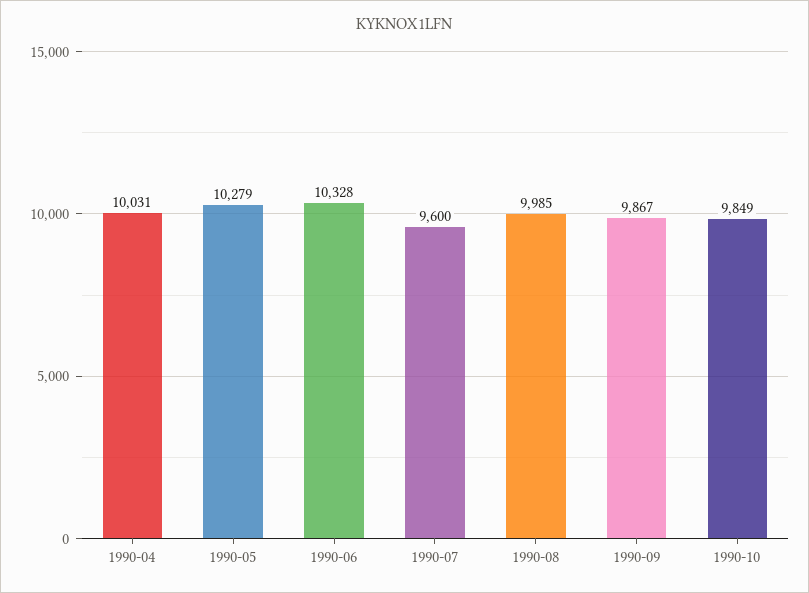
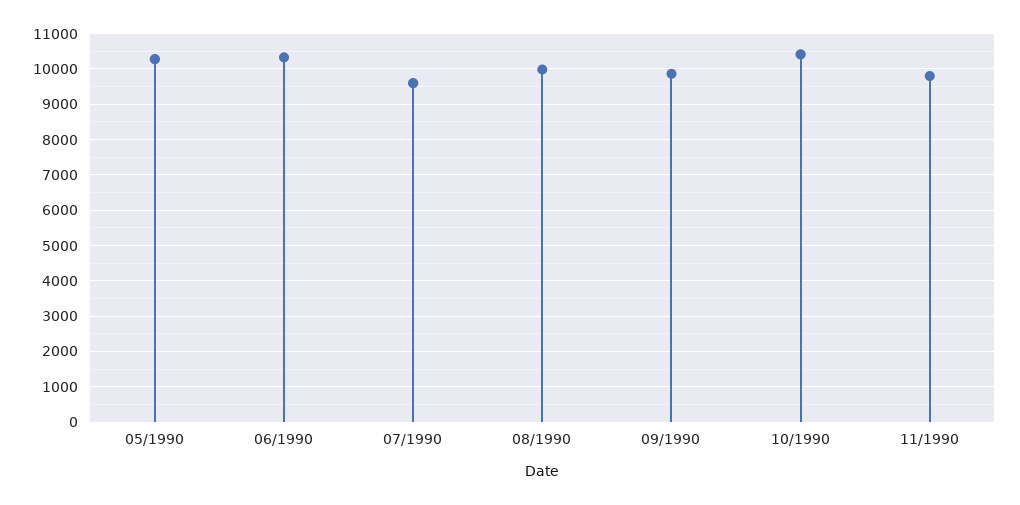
1990-04: 10031 -> none
1990-10: 9849 -> 10400
11/1990: none -> 9800

